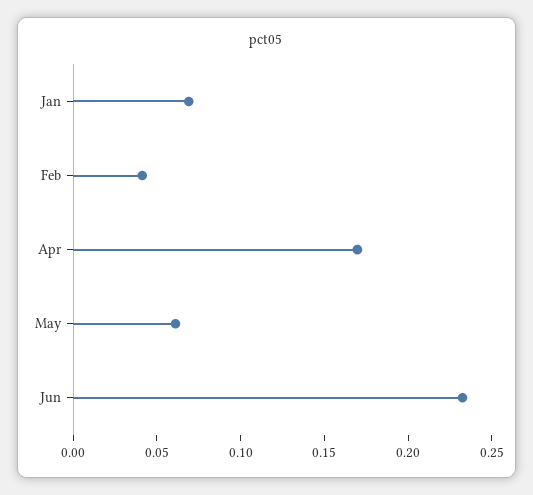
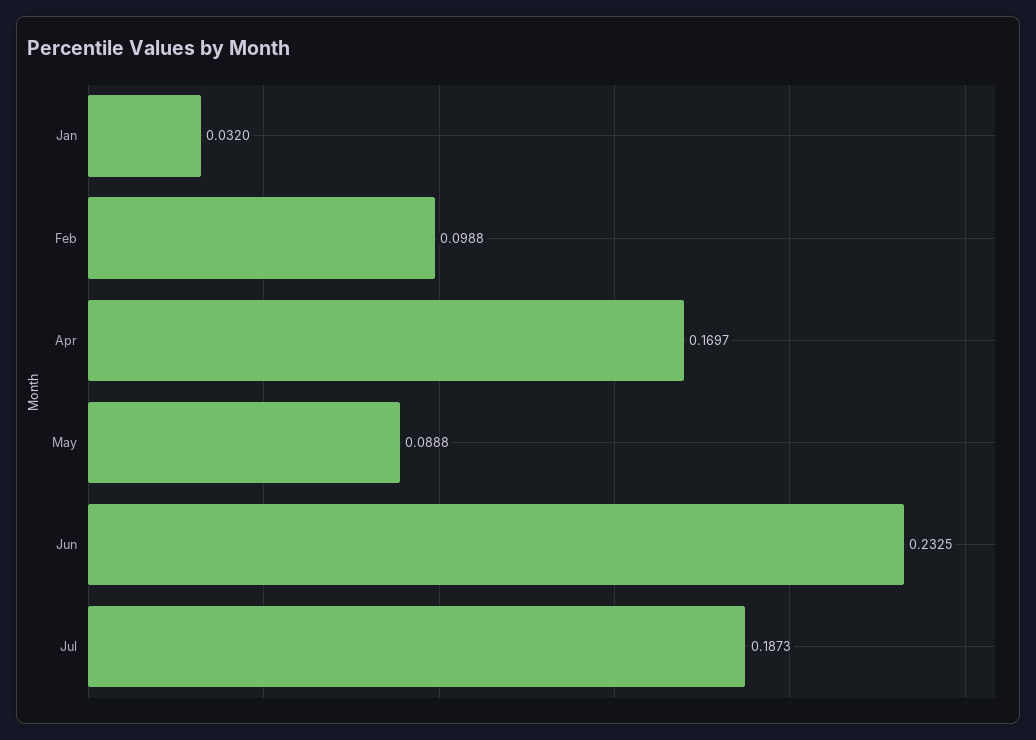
Jan: 0.07 -> 0.032
Feb: 0.04 -> 0.0988
May: 0.06 -> 0.0888
Jul: none -> 0.1873

